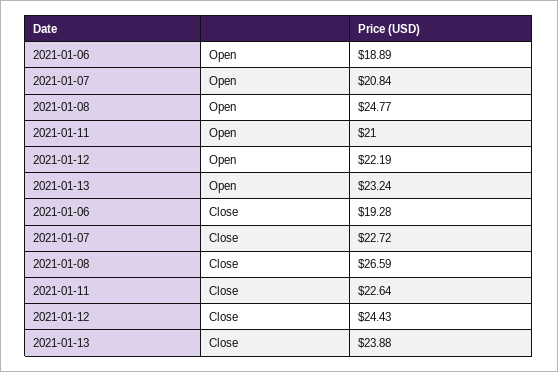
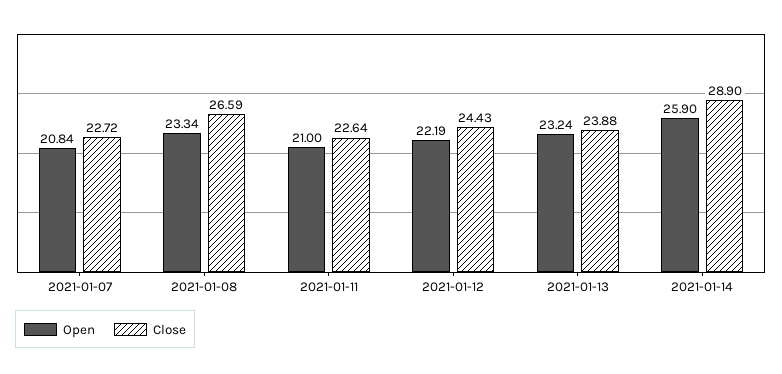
Open, 2021-01-06: 18.89 -> none
Open, 2021-01-08: 24.77 -> 23.34
Close, 2021-01-06: 19.28 -> none
Open, 2021-01-14: none -> 25.9
Close, 2021-01-14: none -> 28.9

